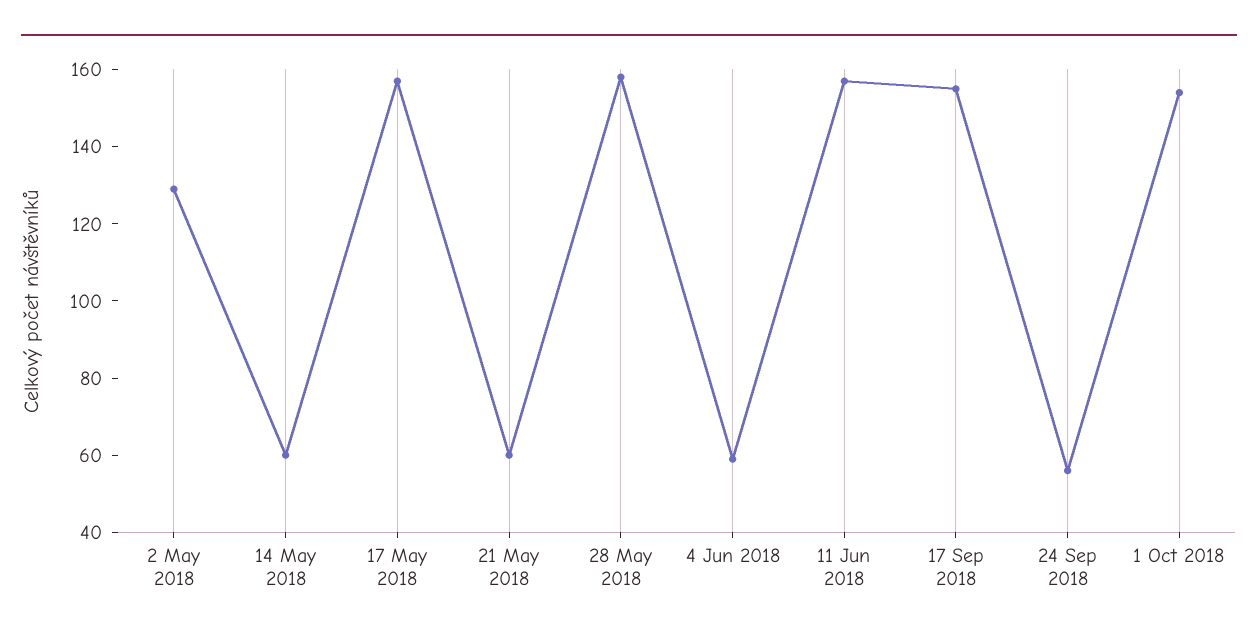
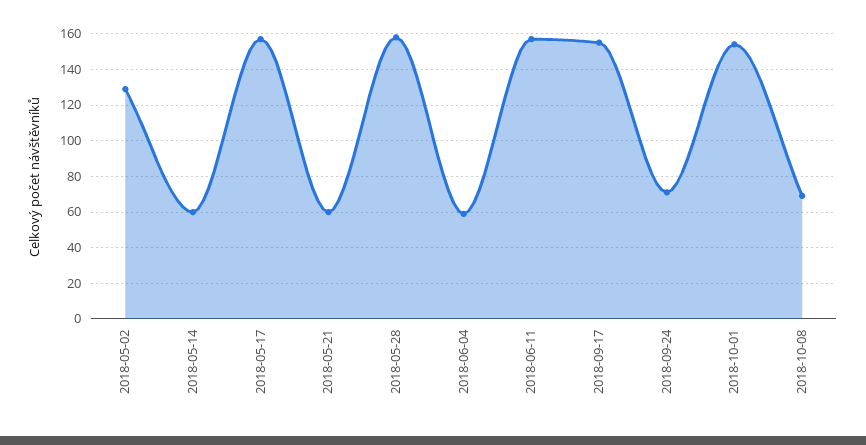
24 Sep 2018: 55 -> 70
2018-10-08: none -> 70

